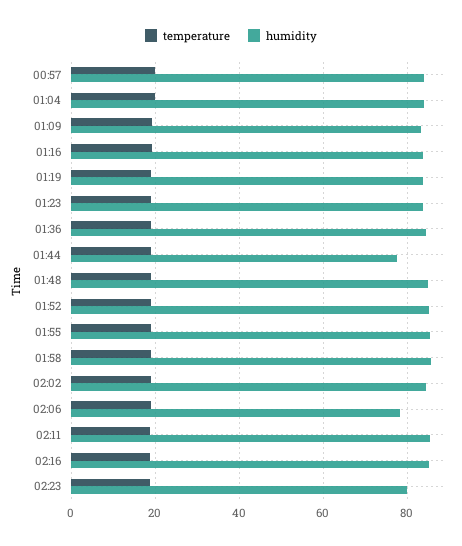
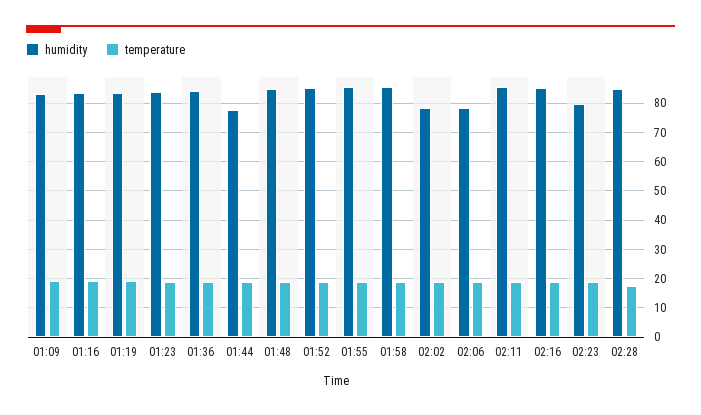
temperature, 00:57: 20 -> none
humidity, 00:57: 84 -> none
temperature, 01:04: 20 -> none
humidity, 01:04: 84 -> none
humidity, 02:02: 84 -> 77.5
humidity, 02:28: none -> 85
temperature, 02:28: none -> 17.5

